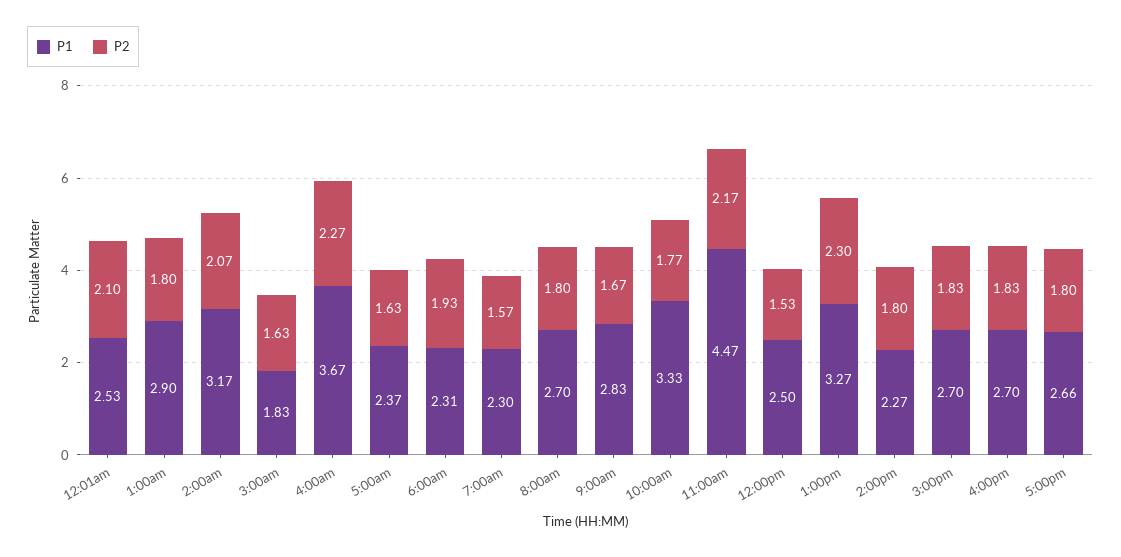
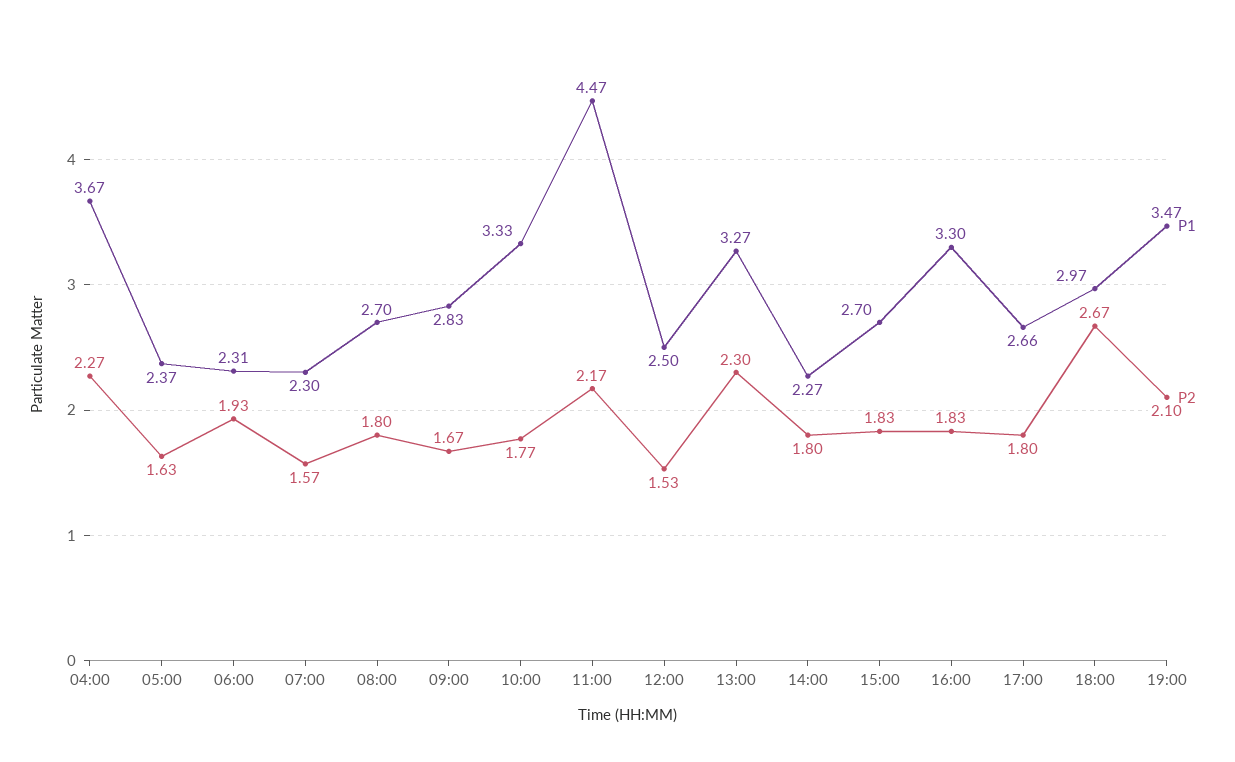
P1, 12:01am: 2.53 -> none
P2, 12:01am: 2.1 -> none
P1, 1:00am: 2.9 -> none
P2, 1:00am: 1.8 -> none
P1, 2:00am: 3.17 -> none
P2, 2:00am: 2.07 -> none
P1, 3:00am: 1.83 -> none
P2, 3:00am: 1.63 -> none
P1, 4:00pm: 2.7 -> 3.3
P1, 18:00: none -> 2.97
P2, 18:00: none -> 2.67
P1, 19:00: none -> 3.47
P2, 19:00: none -> 2.1

